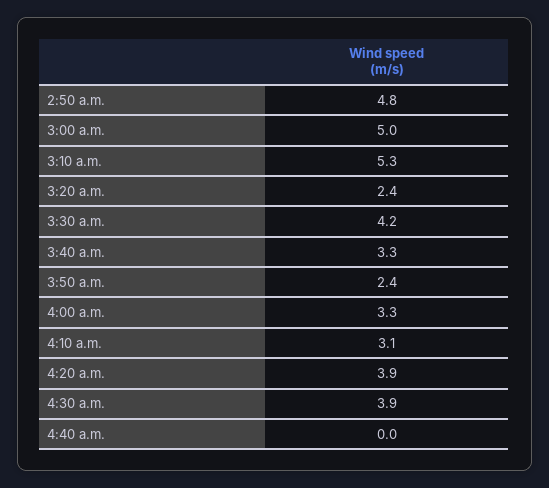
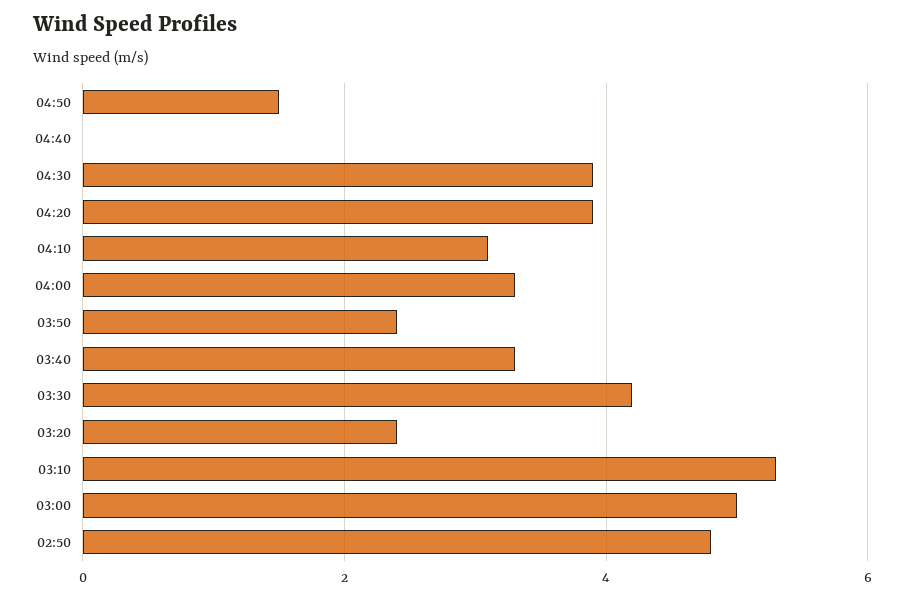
04:50: none -> 1.5

